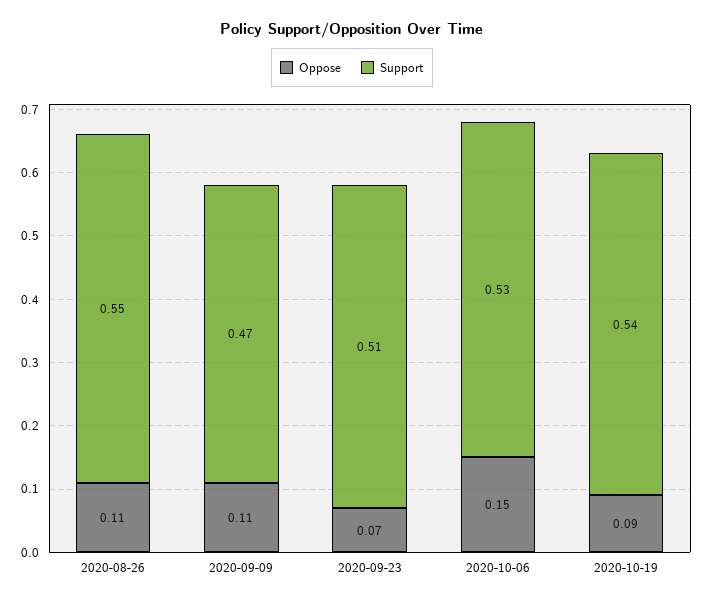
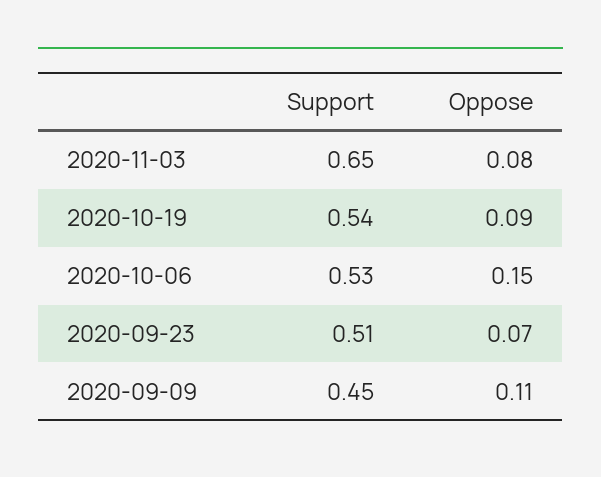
Oppose, 2020-08-26: 0.11 -> none
Support, 2020-08-26: 0.55 -> none
Support, 2020-09-09: 0.47 -> 0.45
Support, 2020-11-03: none -> 0.65
Oppose, 2020-11-03: none -> 0.08

